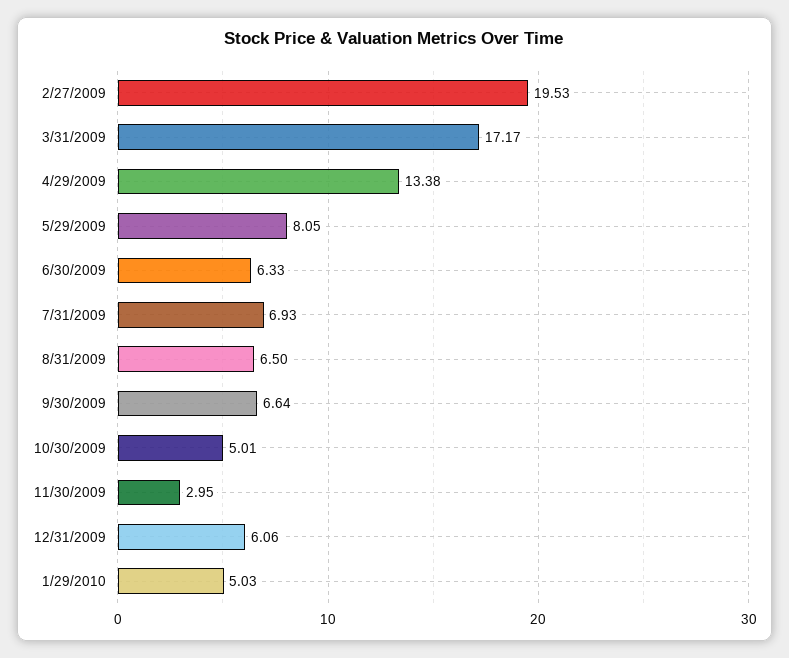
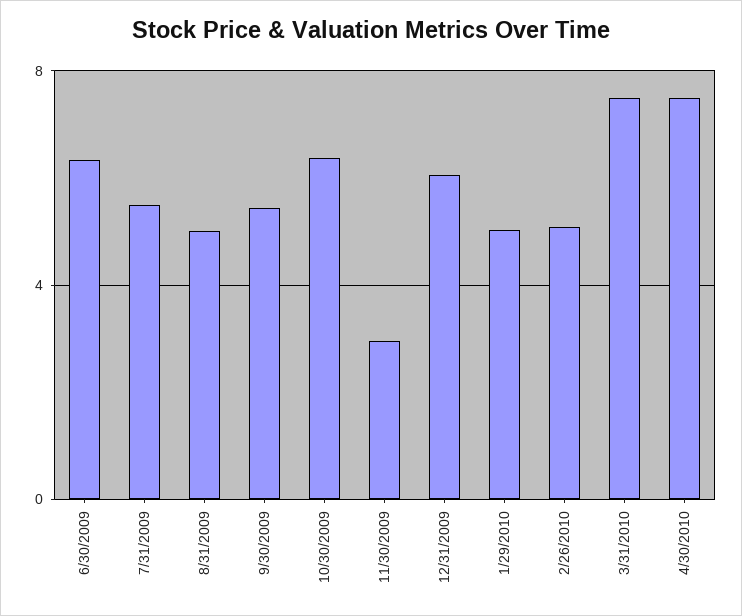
2/27/2009: 19.53 -> none
3/31/2009: 17.17 -> none
4/29/2009: 13.38 -> none
5/29/2009: 8.05 -> none
7/31/2009: 6.93 -> 5.5
8/31/2009: 6.5 -> 5
9/30/2009: 6.64 -> 5.5
10/30/2009: 5.01 -> 6.5
2/26/2010: none -> 5
3/31/2010: none -> 7.5
4/30/2010: none -> 7.5

